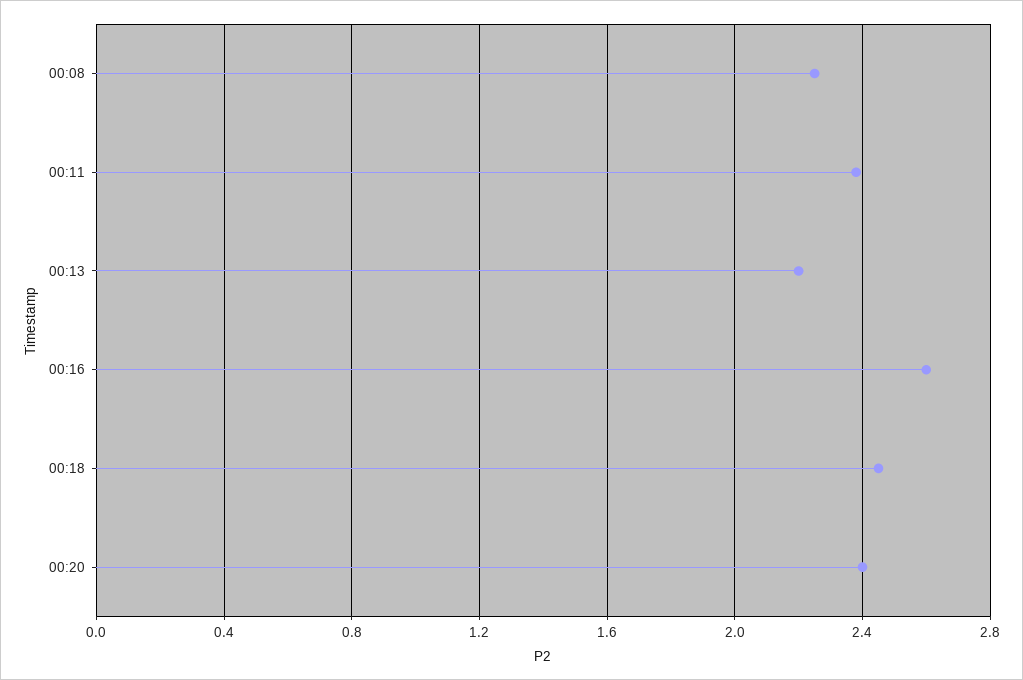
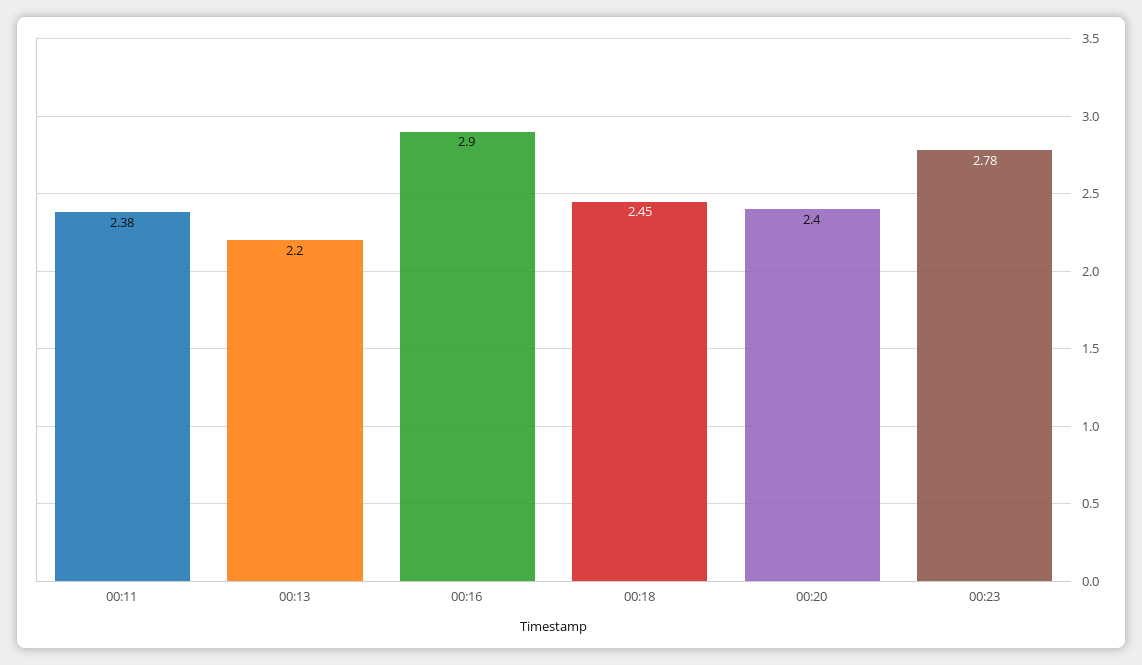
00:08: 2.25 -> none
00:16: 2.6 -> 2.9
00:23: none -> 2.78

